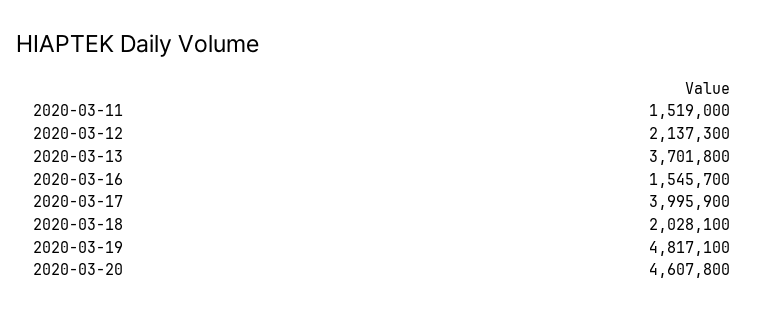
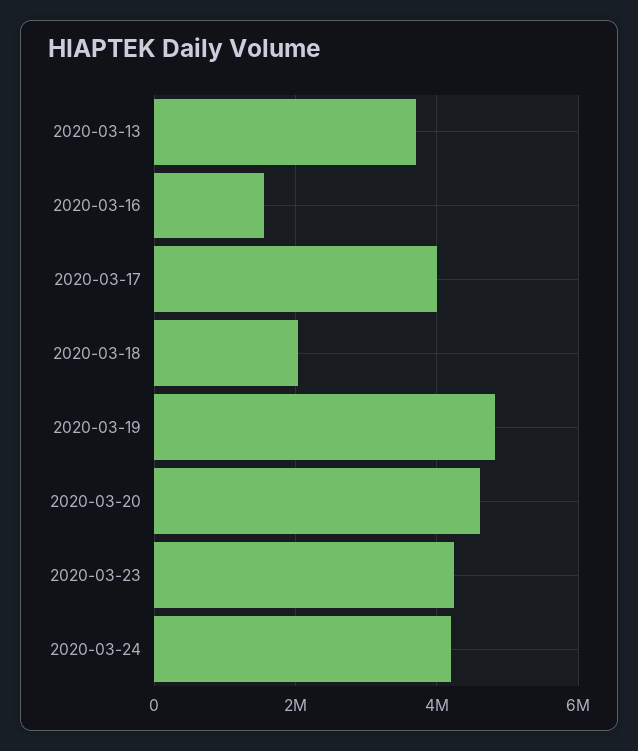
2020-03-11: 1519000 -> none
2020-03-12: 2137300 -> none
2020-03-23: none -> 4200000
2020-03-24: none -> 4200000

